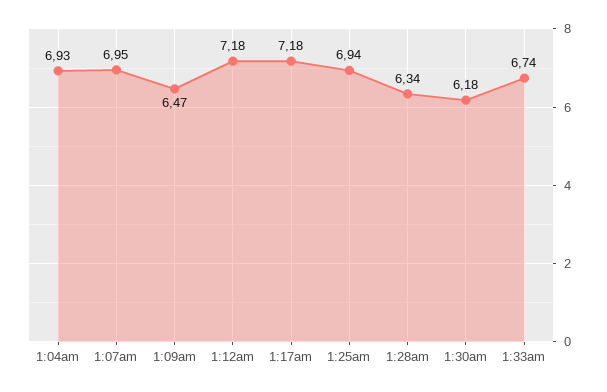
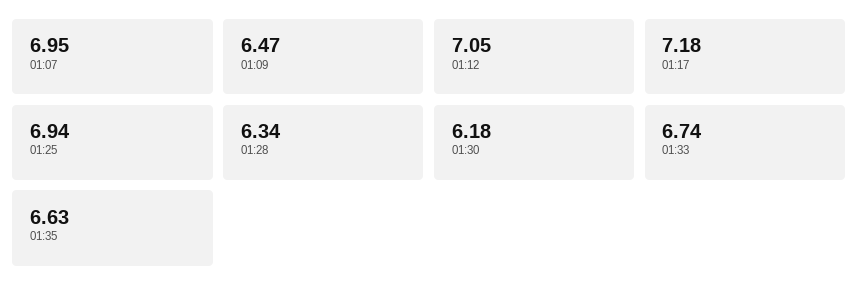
1:04am: 6.93 -> none
1:12am: 7.18 -> 7.05
01:35: none -> 6.63

